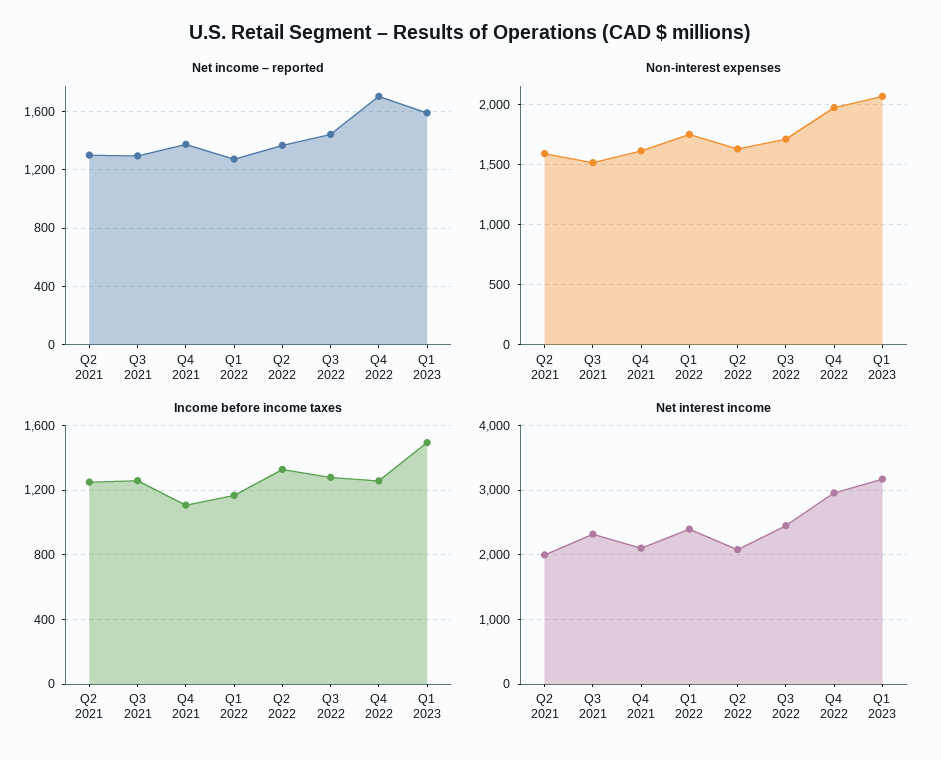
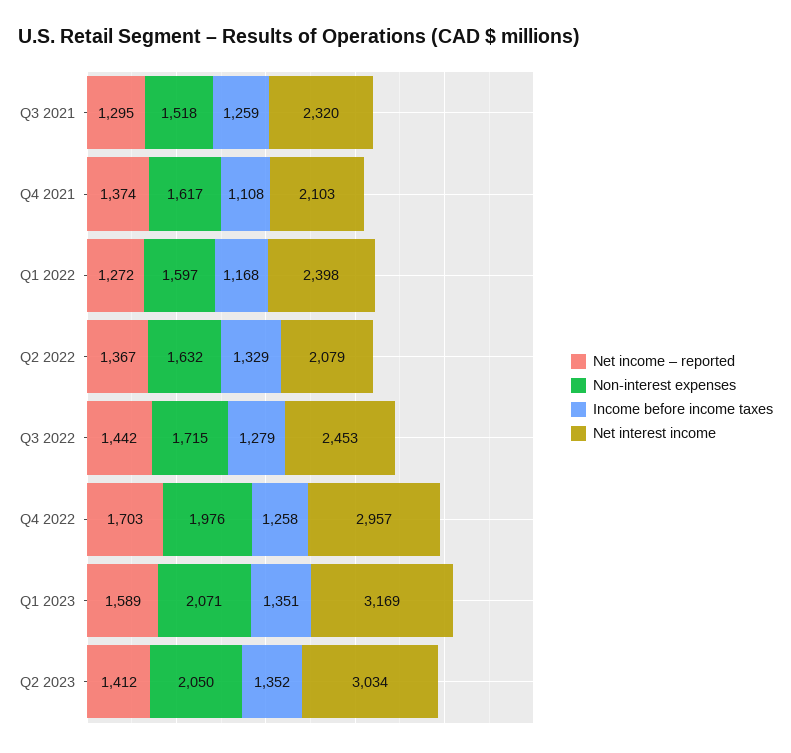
Net income – reported, Q2 2021: 1300 -> none
Non-interest expenses, Q2 2021: 1600 -> none
Non-interest expenses, Q1 2022: 1750 -> 1597
Income before income taxes, Q2 2021: 1250 -> none
Income before income taxes, Q1 2023: 1500 -> 1351
Net interest income, Q2 2021: 2000 -> none
Net income – reported, Q2 2023: none -> 1412
Non-interest expenses, Q2 2023: none -> 2050
Income before income taxes, Q2 2023: none -> 1352
Net interest income, Q2 2023: none -> 3034

